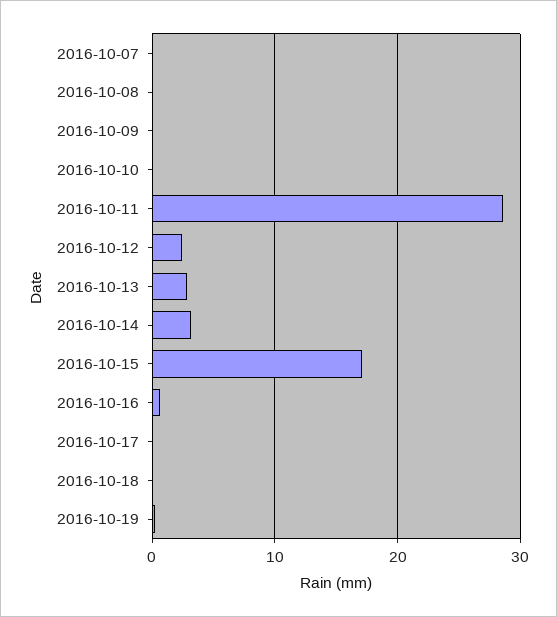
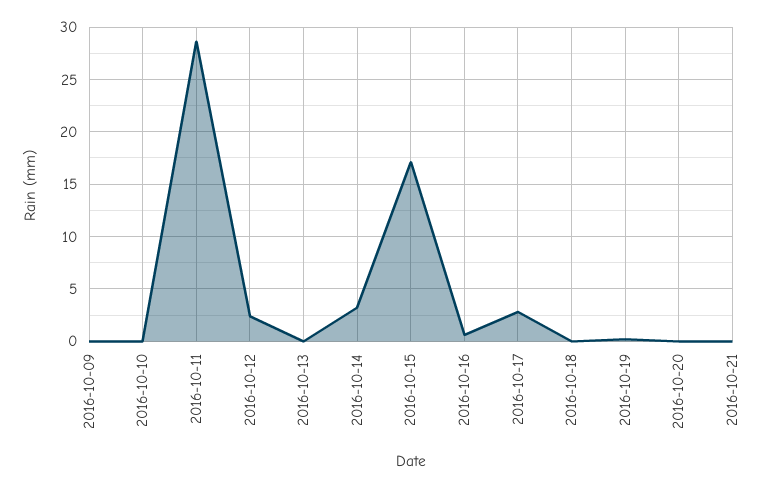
2016-10-07: 0 -> none
2016-10-08: 0 -> none
2016-10-13: 3 -> 0
2016-10-17: 0 -> 3
2016-10-20: none -> 0
2016-10-21: none -> 0

